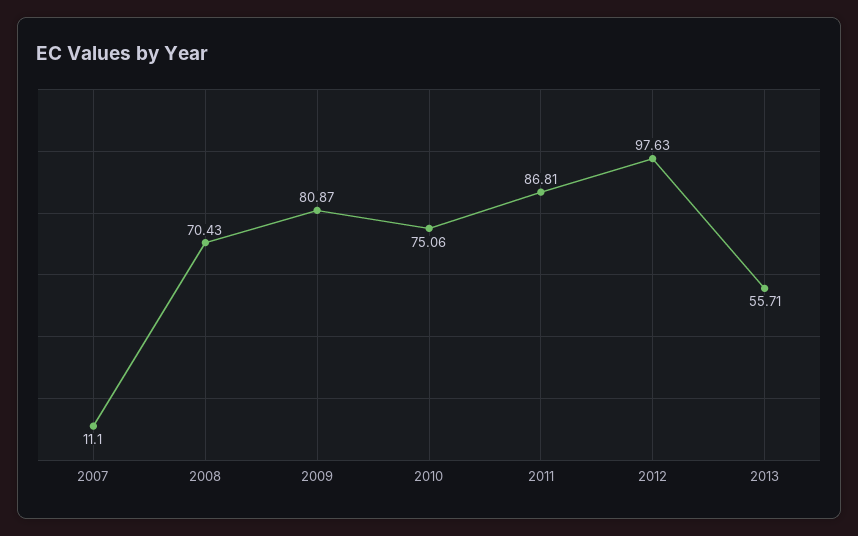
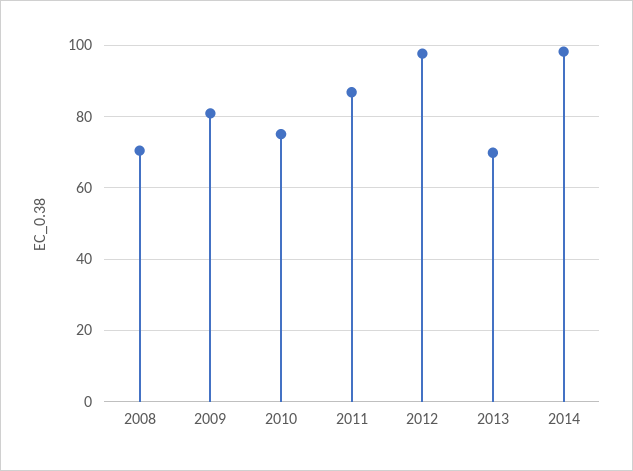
2007: 11.1 -> none
2013: 55.71 -> 70
2014: none -> 98

